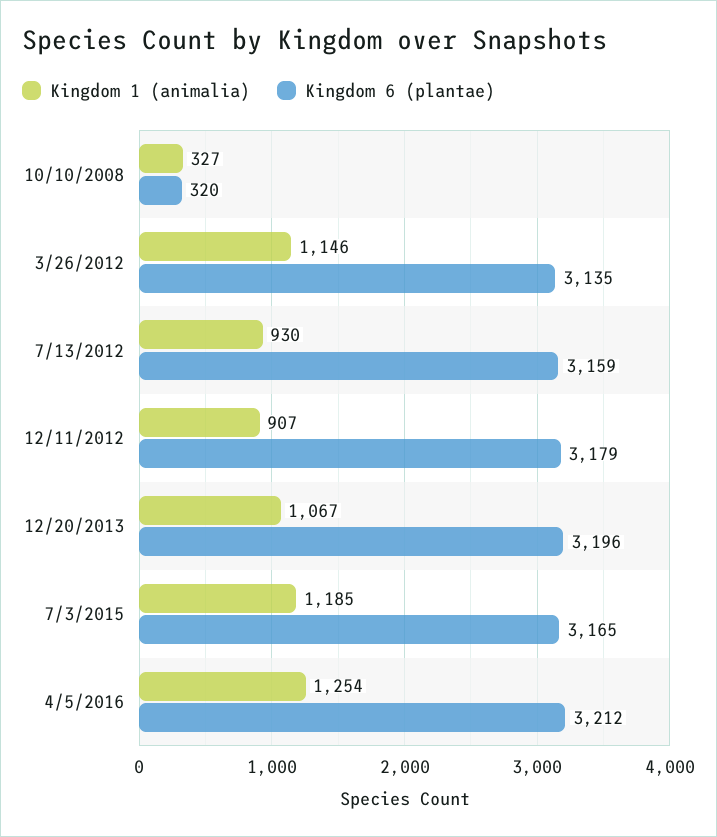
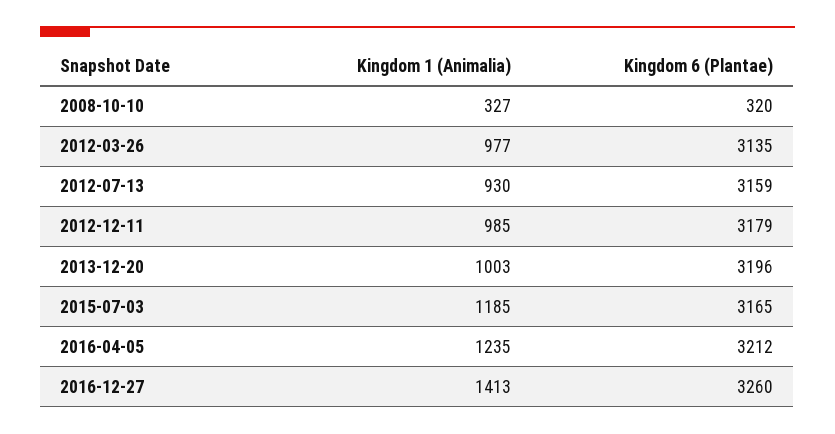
Kingdom 1 (animalia), 3/26/2012: 1146 -> 977
Kingdom 1 (animalia), 12/11/2012: 907 -> 985
Kingdom 1 (animalia), 12/20/2013: 1067 -> 1003
Kingdom 1 (animalia), 4/5/2016: 1254 -> 1235
Kingdom 1 (animalia), 2016-12-27: none -> 1413
Kingdom 6 (plantae), 2016-12-27: none -> 3260

